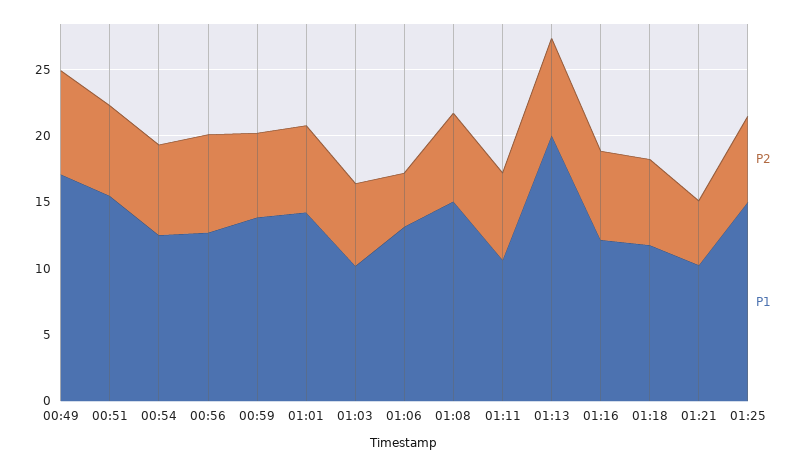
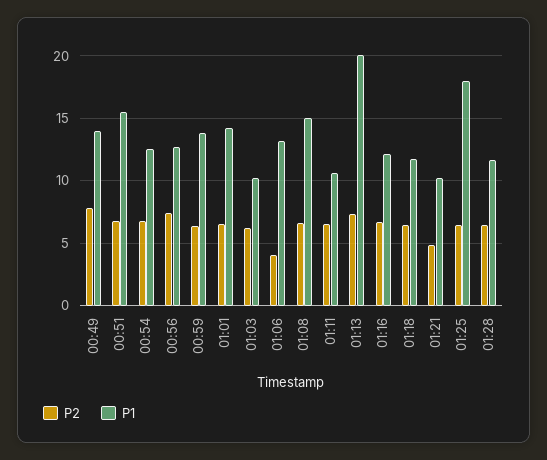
P1, 00:49: 17 -> 14
P1, 01:25: 15 -> 18
P2, 01:28: none -> 6.5
P1, 01:28: none -> 11.5

